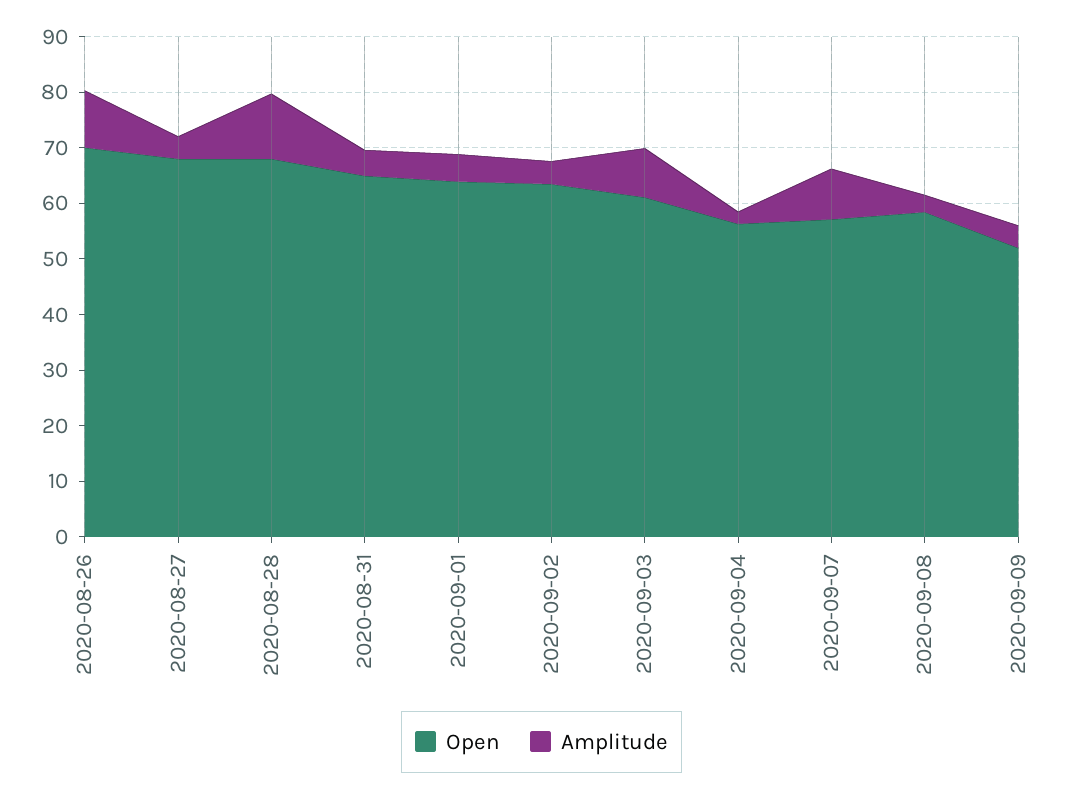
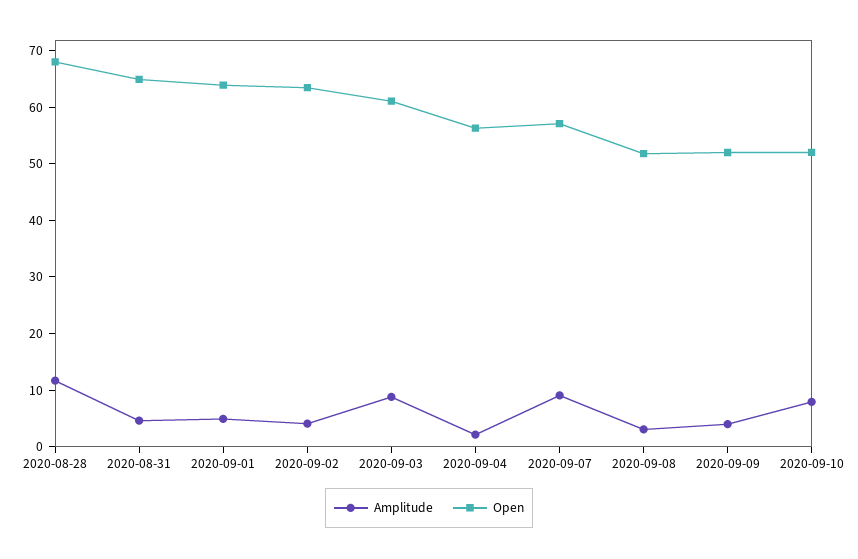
Open, 2020-08-26: 70 -> none
Amplitude, 2020-08-26: 10 -> none
Open, 2020-08-27: 68 -> none
Amplitude, 2020-08-27: 4 -> none
Open, 2020-09-08: 58 -> 52
Amplitude, 2020-09-10: none -> 8
Open, 2020-09-10: none -> 52

